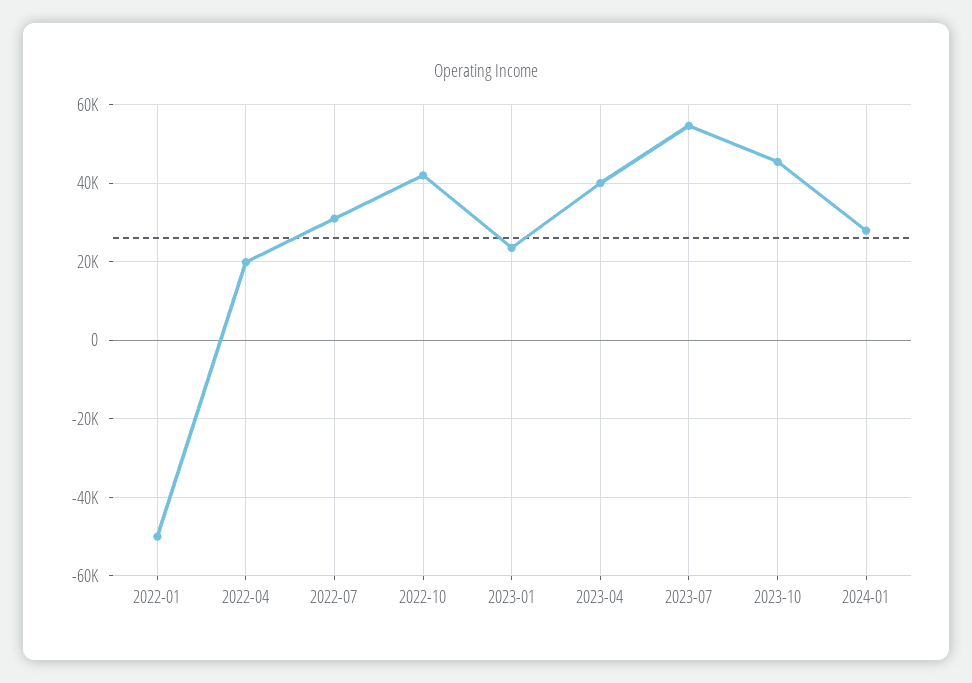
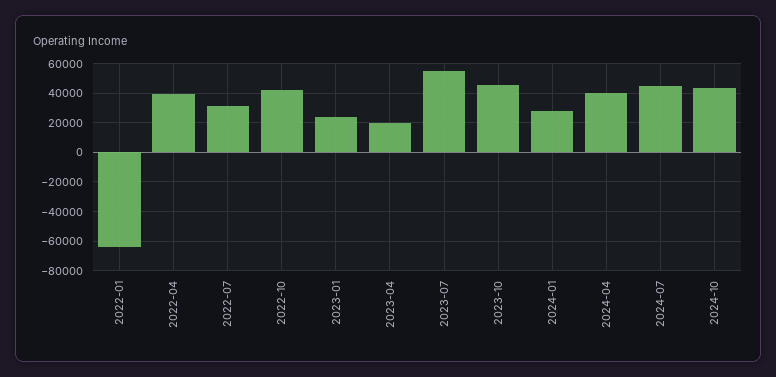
2022-01: -50000 -> -65000
2022-04: 20000 -> 40000
2023-04: 40000 -> 20000
2024-04: none -> 40000
2024-07: none -> 45000
2024-10: none -> 45000

